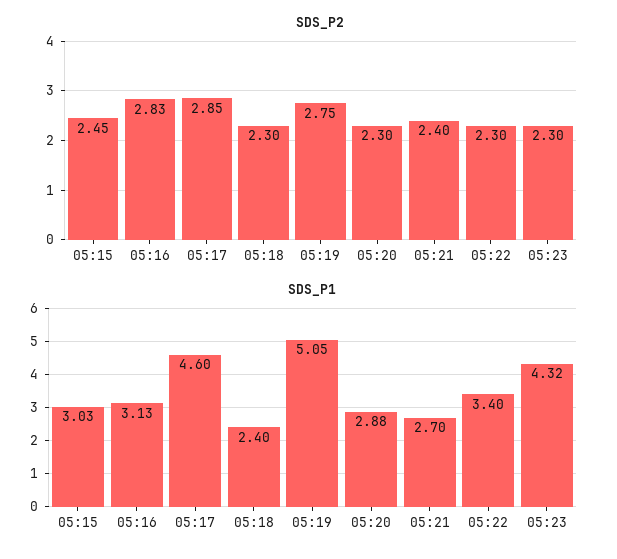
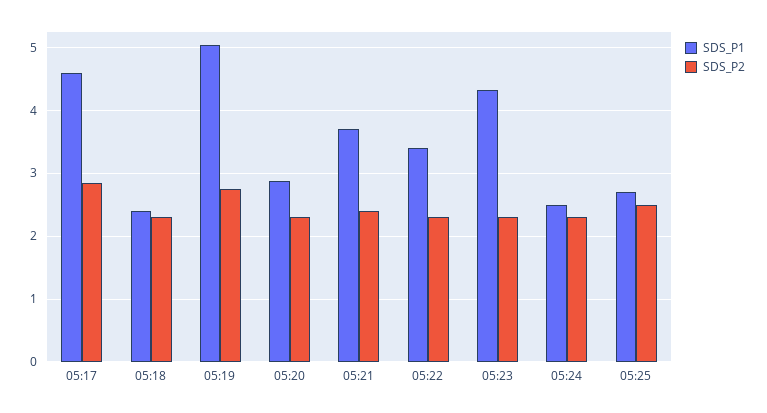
SDS_P2, 05:15: 2.45 -> none
SDS_P2, 05:16: 2.83 -> none
SDS_P1, 05:15: 3.03 -> none
SDS_P1, 05:16: 3.13 -> none
SDS_P1, 05:21: 2.7 -> 3.7
SDS_P1, 05:24: none -> 2.5
SDS_P2, 05:24: none -> 2.3
SDS_P1, 05:25: none -> 2.7
SDS_P2, 05:25: none -> 2.5

